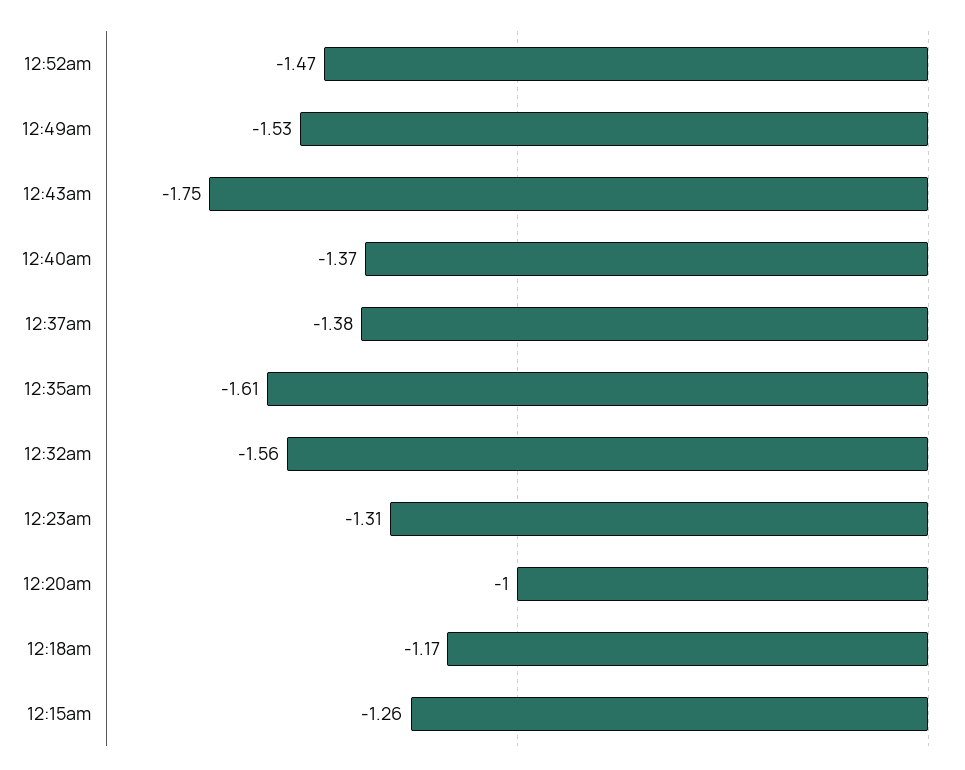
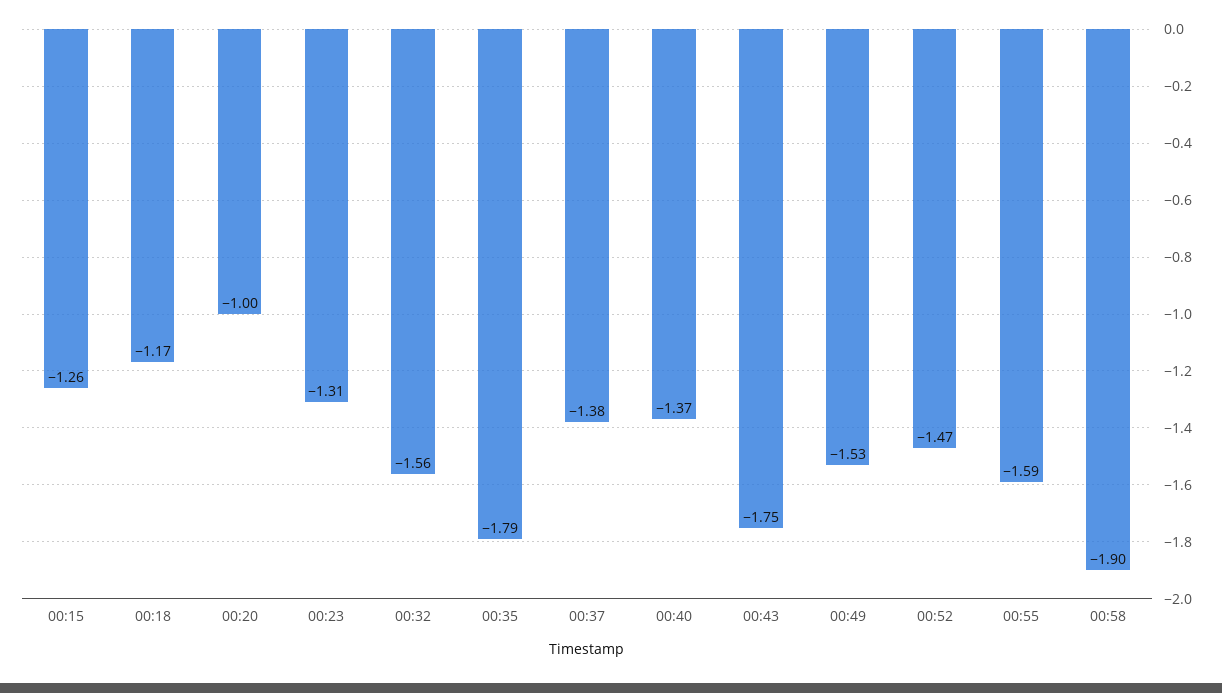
12:35am: -1.61 -> -1.79
00:55: none -> -1.59
00:58: none -> -1.9

